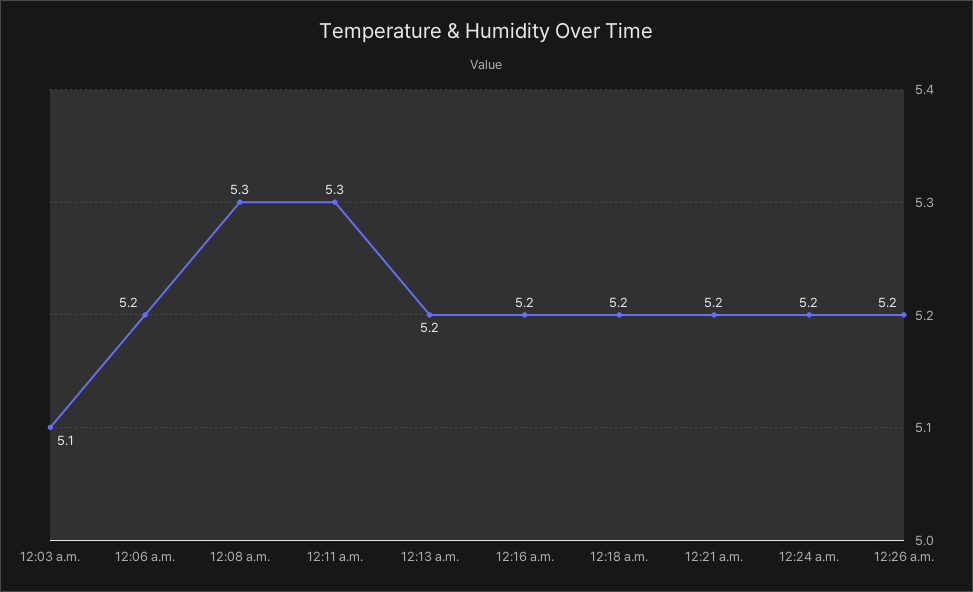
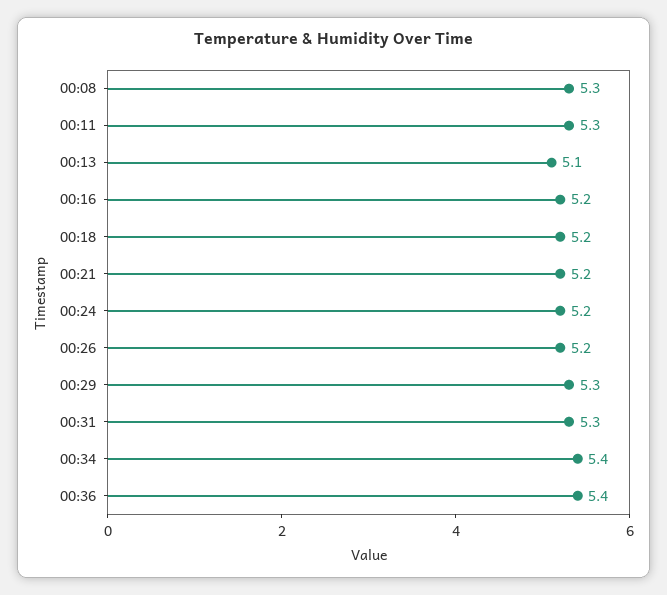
12:03 a.m.: 5.1 -> none
12:06 a.m.: 5.2 -> none
12:13 a.m.: 5.2 -> 5.1
00:29: none -> 5.3
00:31: none -> 5.3
00:34: none -> 5.4
00:36: none -> 5.4

